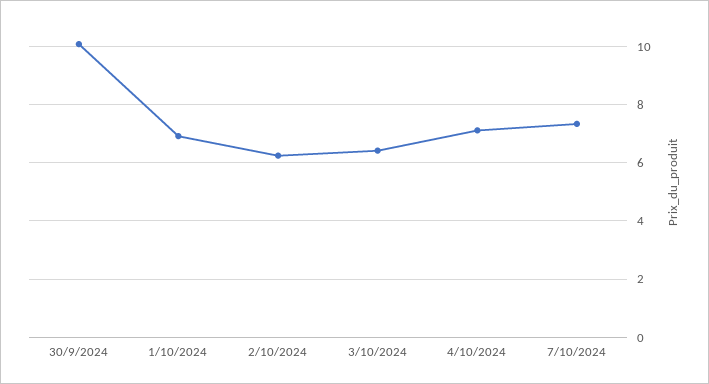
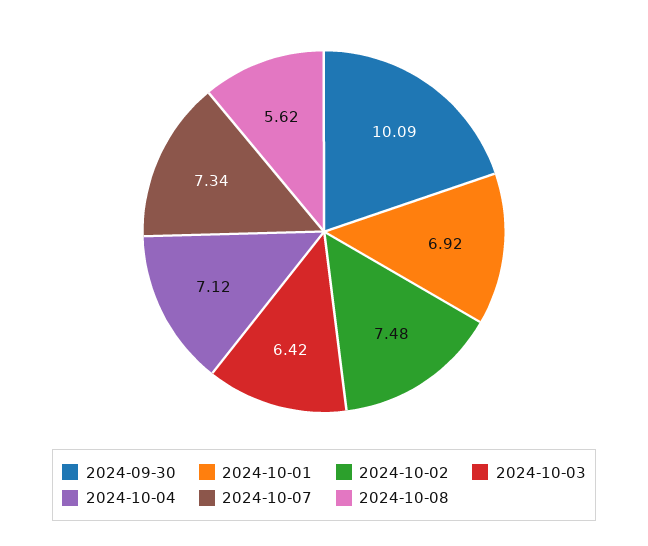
2/10/2024: 6.25 -> 7.48
2024-10-08: none -> 5.62

